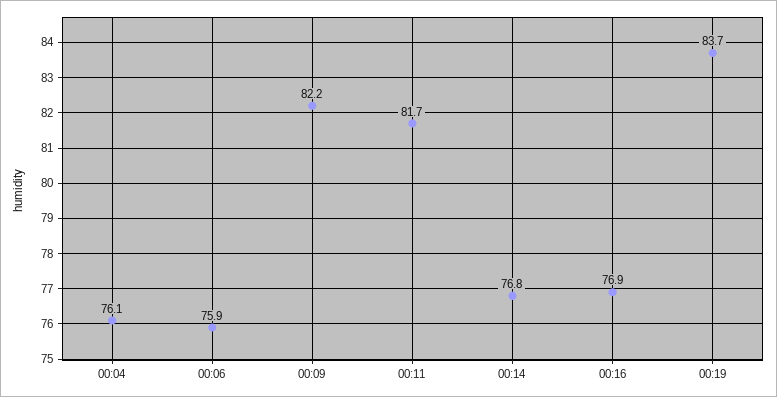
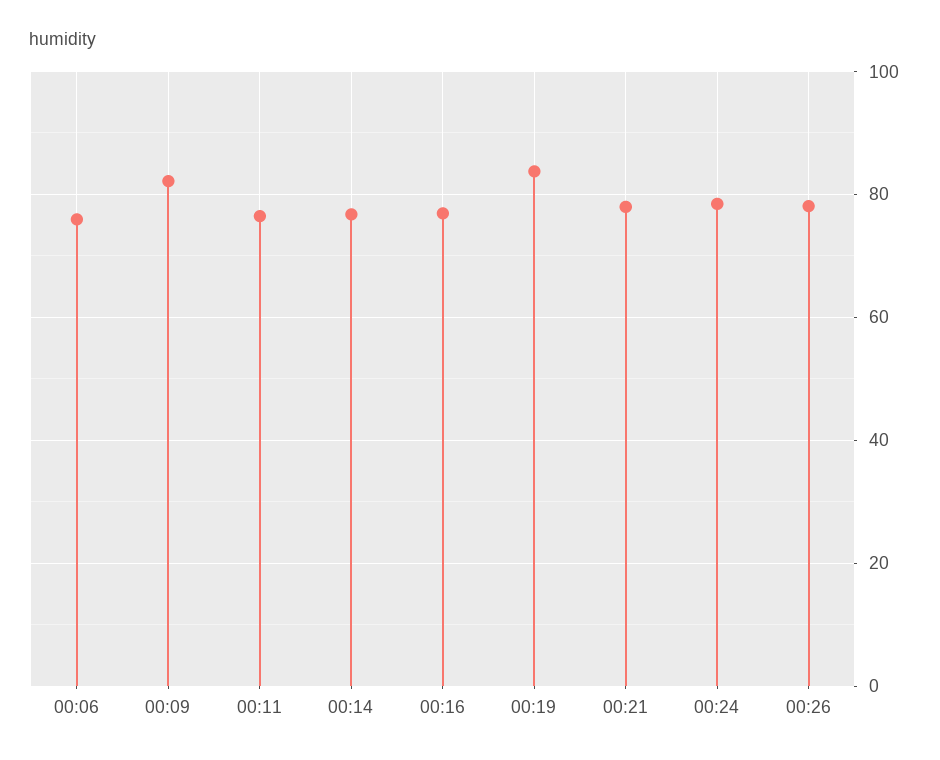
00:04: 76.1 -> none
00:11: 81.7 -> 76
00:21: none -> 78
00:24: none -> 78
00:26: none -> 78

